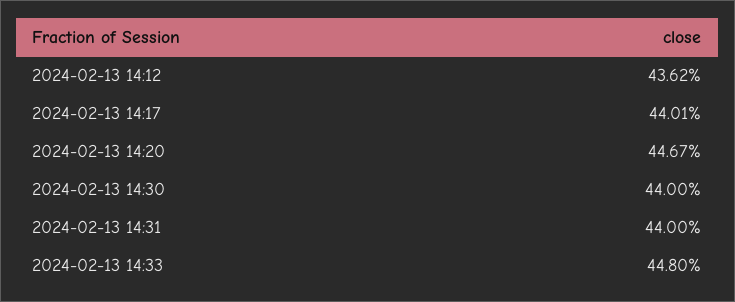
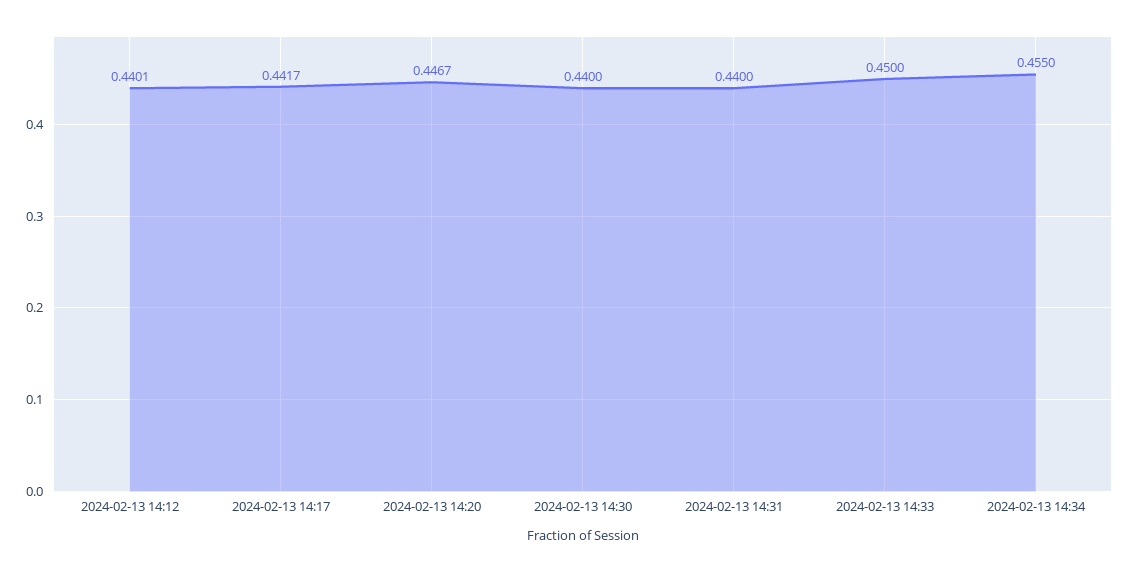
2024-02-13 14:12: 0.4362 -> 0.4401
2024-02-13 14:17: 0.4401 -> 0.4417
2024-02-13 14:33: 0.448 -> 0.45
2024-02-13 14:34: none -> 0.455

